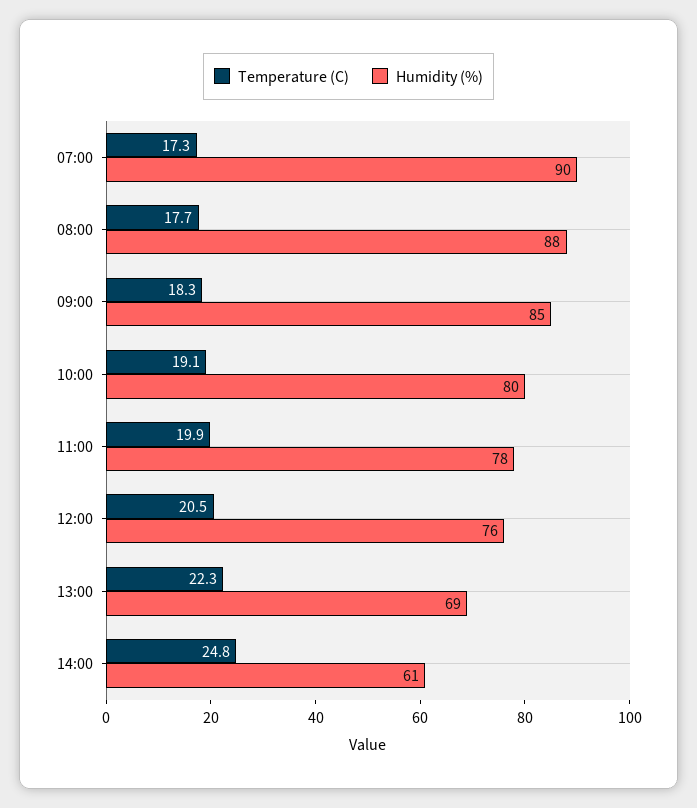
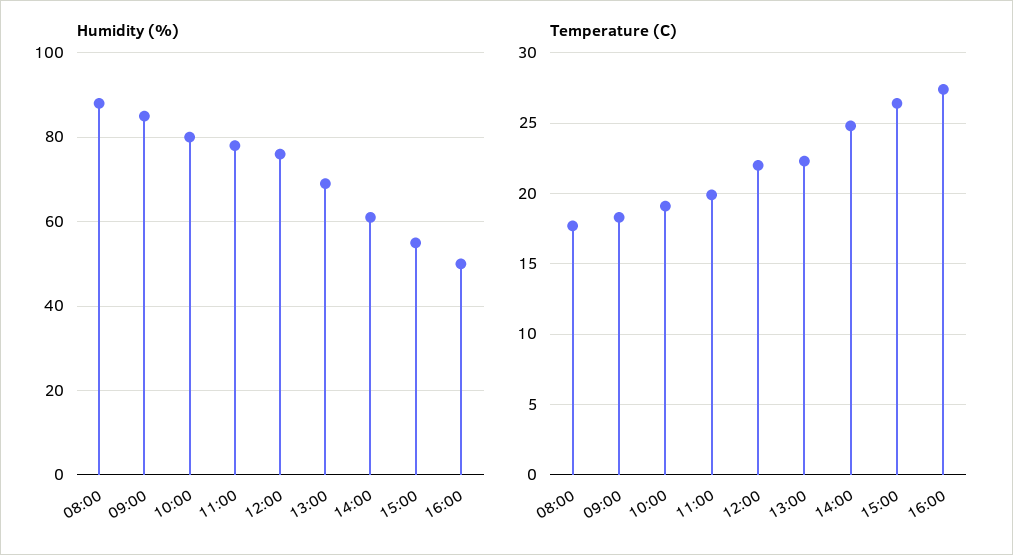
Temperature (C), 07:00: 17.3 -> none
Humidity (%), 07:00: 90 -> none
Temperature (C), 12:00: 20.5 -> 22
Humidity (%), 15:00: none -> 55
Humidity (%), 16:00: none -> 50
Temperature (C), 15:00: none -> 26.5
Temperature (C), 16:00: none -> 27.5

